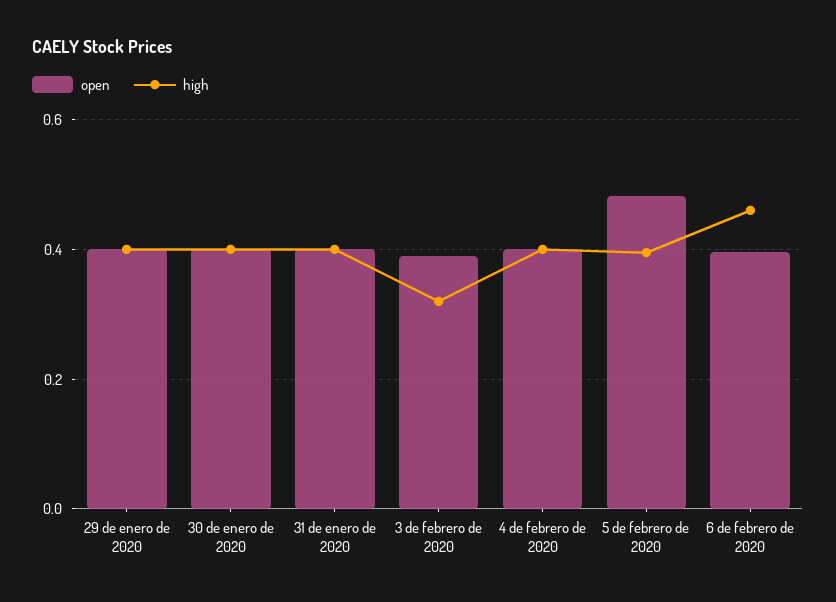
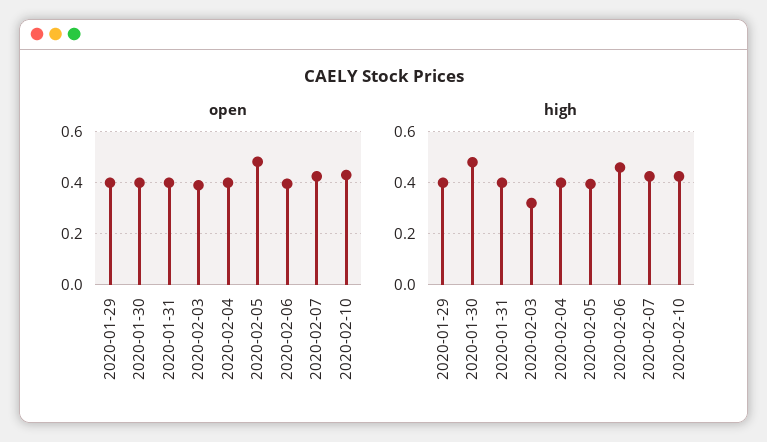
high, 30 de enero de 2020: 0.4 -> 0.475
open, 2020-02-07: none -> 0.425
open, 2020-02-10: none -> 0.425
high, 2020-02-07: none -> 0.425
high, 2020-02-10: none -> 0.425

